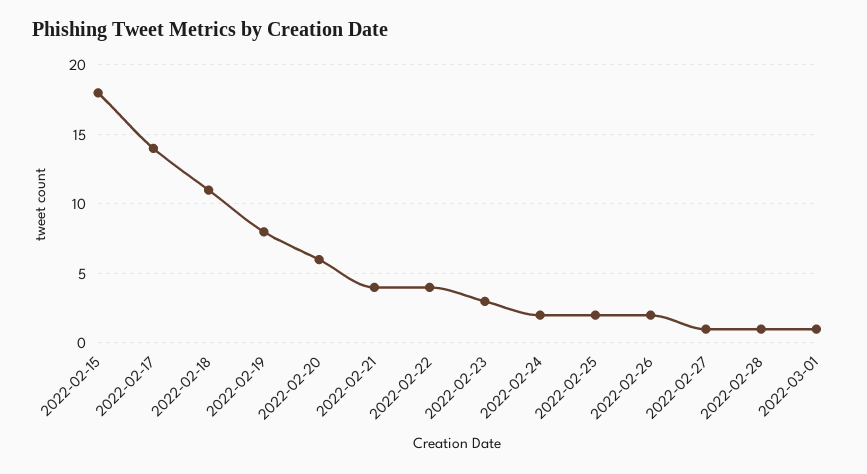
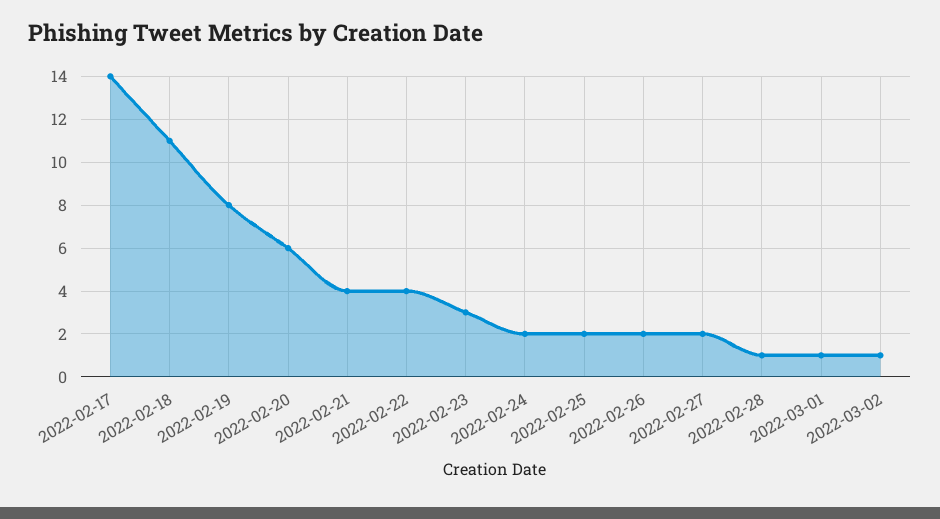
2022-02-15: 18 -> none
2022-02-27: 1 -> 2
2022-03-02: none -> 1

